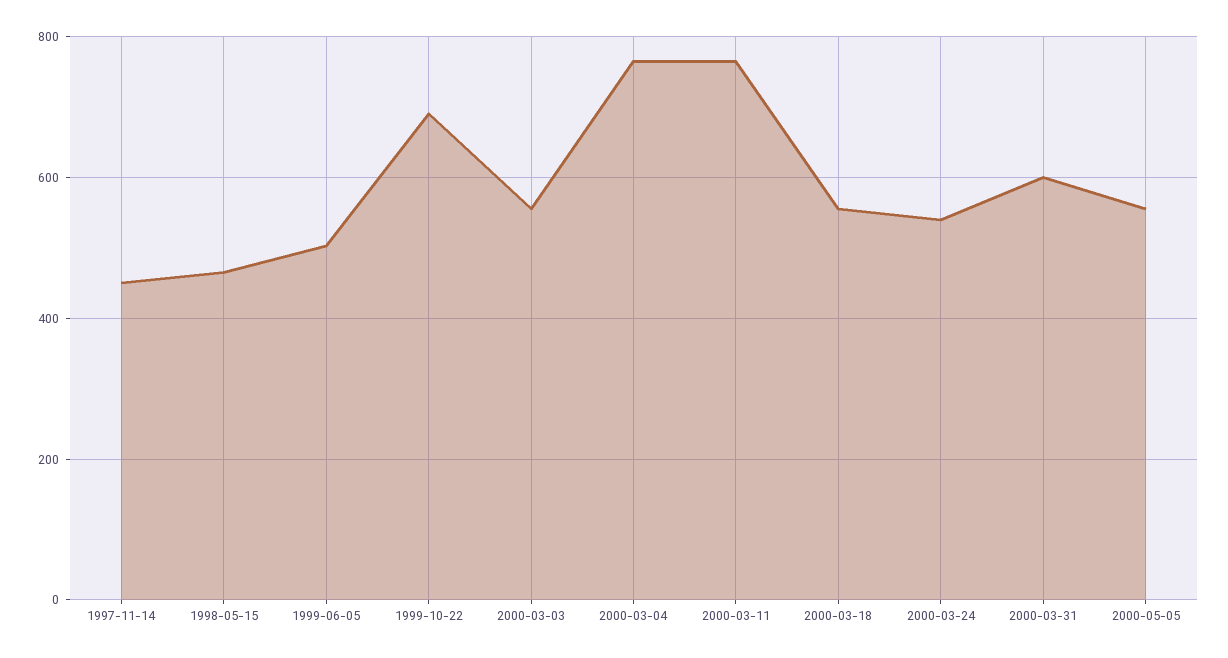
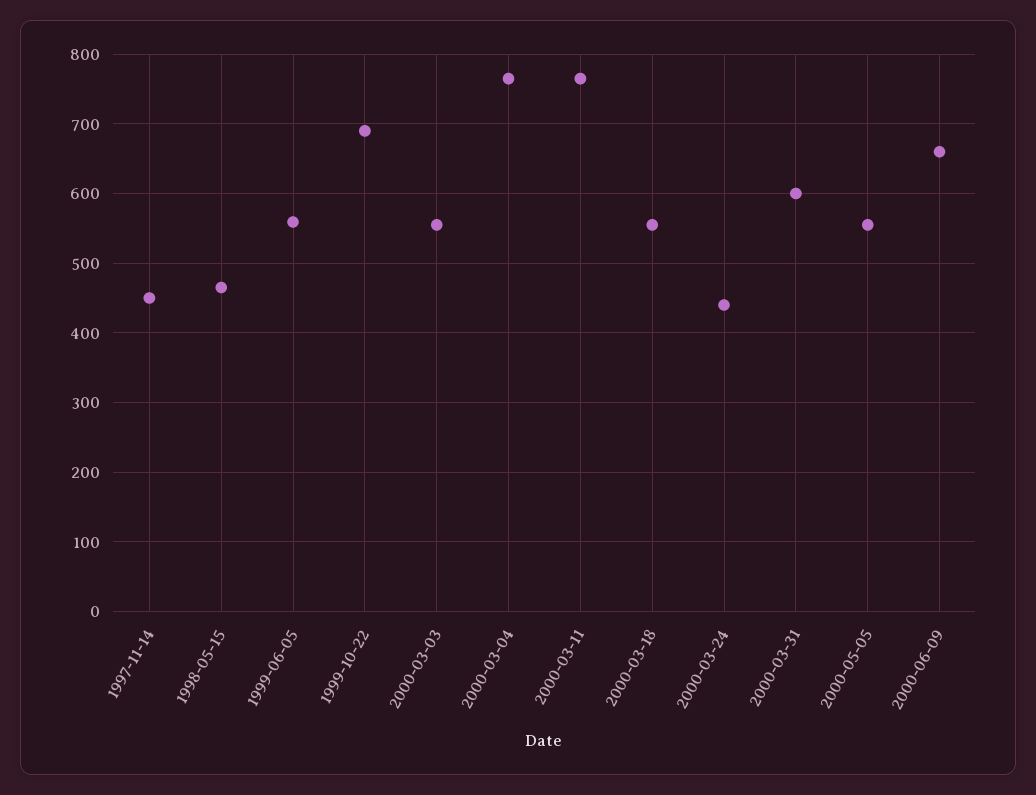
1999-06-05: 500 -> 560
2000-03-24: 540 -> 440
2000-06-09: none -> 660

